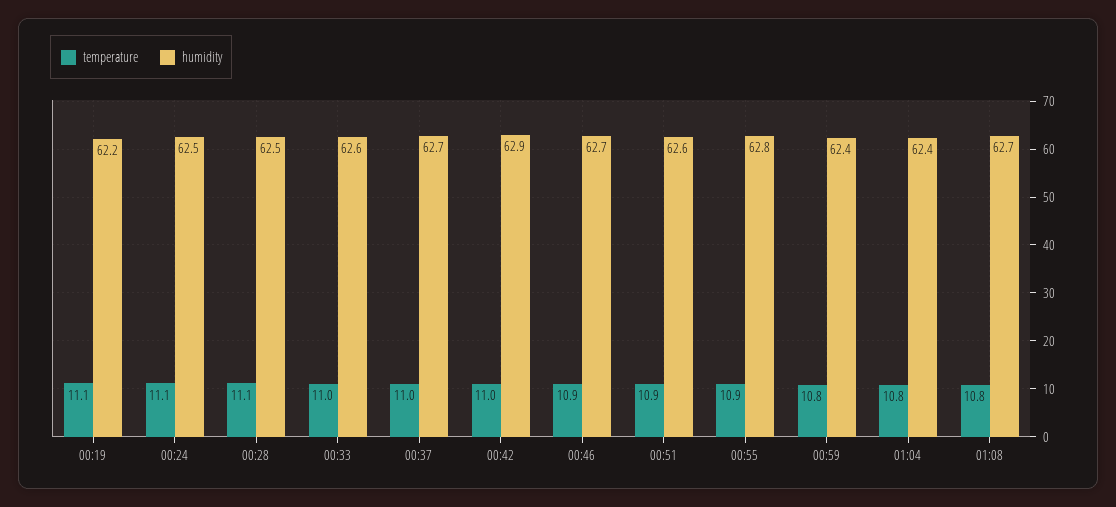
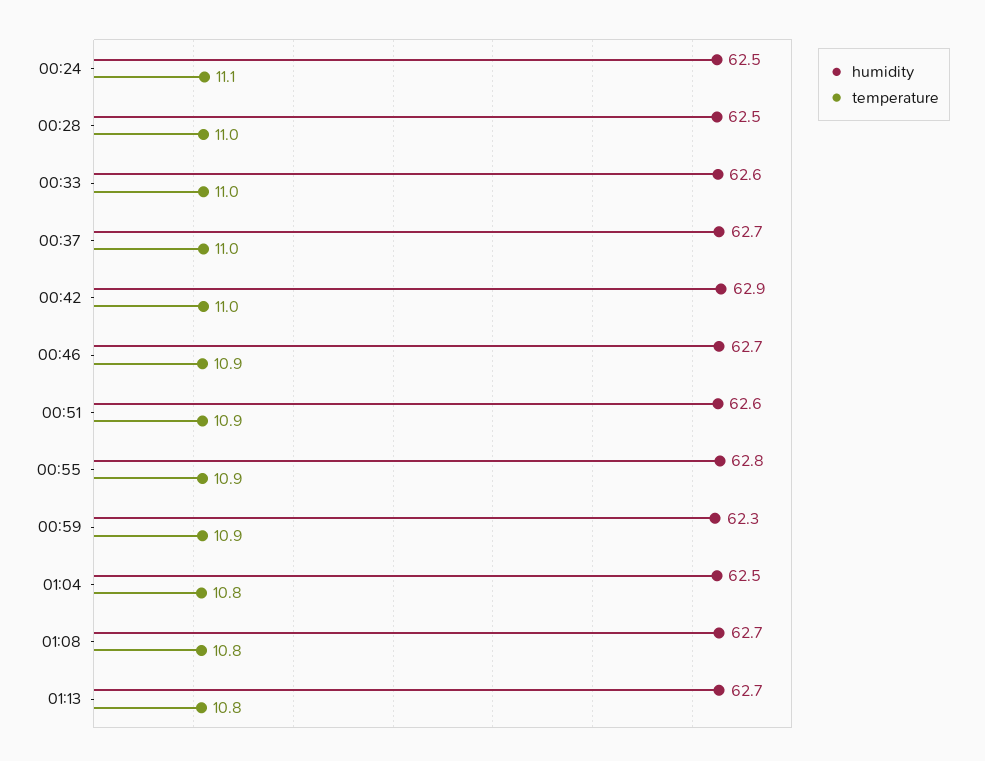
temperature, 00:19: 11.1 -> none
humidity, 00:19: 62.2 -> none
temperature, 00:28: 11.1 -> 11
temperature, 00:59: 10.8 -> 10.9
humidity, 00:59: 62.4 -> 62.3
humidity, 01:04: 62.4 -> 62.5
humidity, 01:13: none -> 62.7
temperature, 01:13: none -> 10.8

